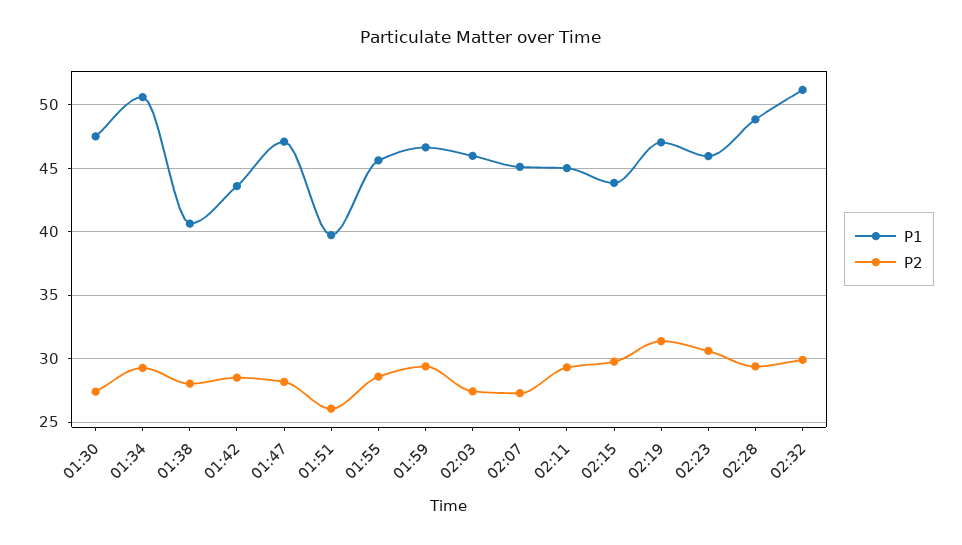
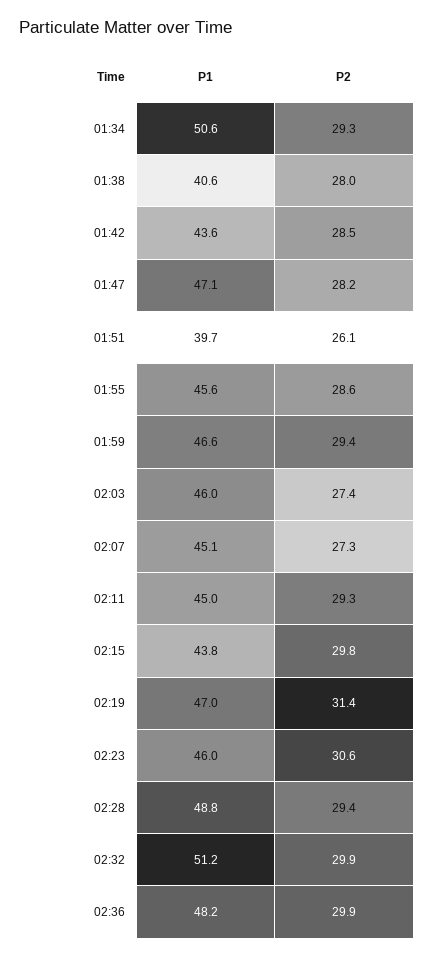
P1, 01:30: 47.5 -> none
P2, 01:30: 27.5 -> none
P1, 02:36: none -> 48.2
P2, 02:36: none -> 29.9

